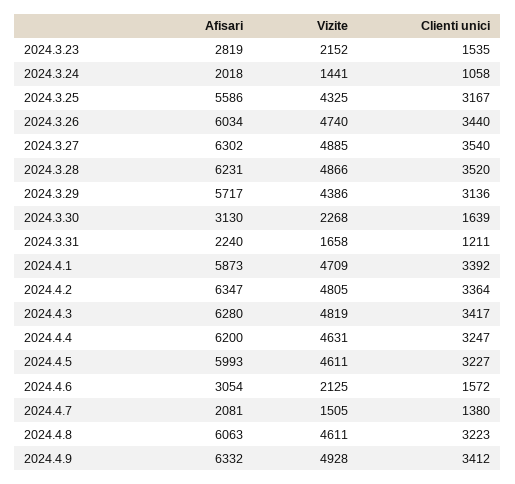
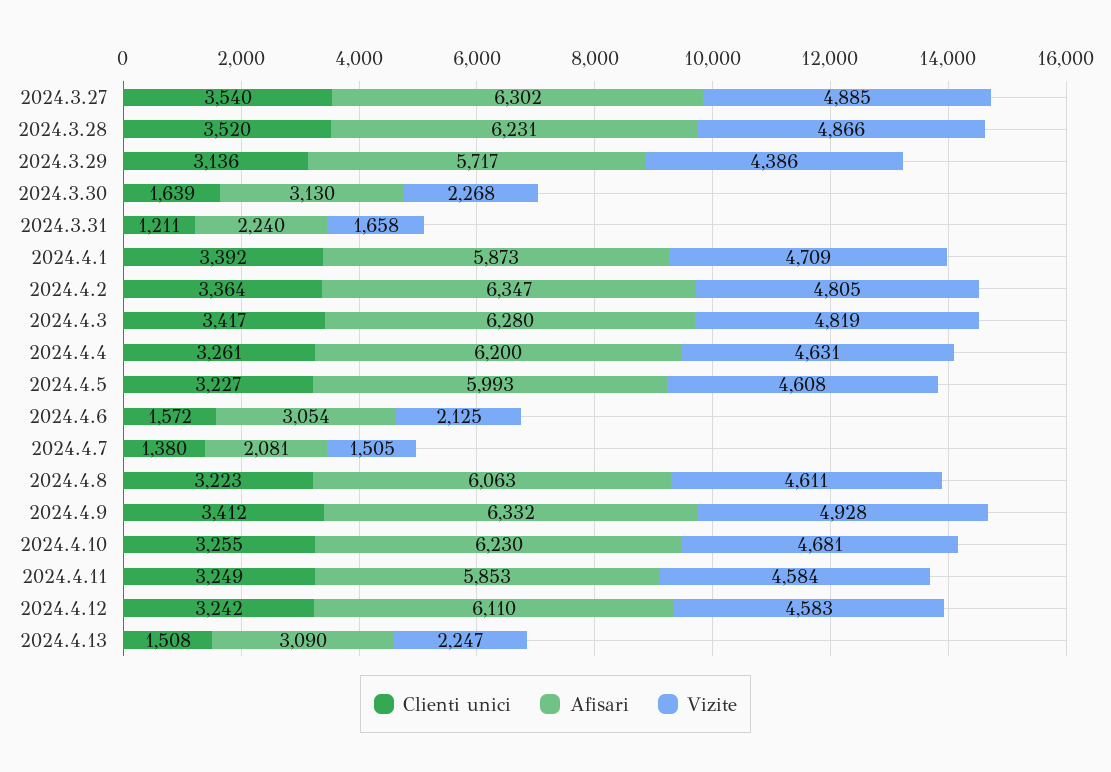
Afisari, 2024.3.23: 2819 -> none
Vizite, 2024.3.23: 2152 -> none
Clienti unici, 2024.3.23: 1535 -> none
Afisari, 2024.3.24: 2018 -> none
Vizite, 2024.3.24: 1441 -> none
Clienti unici, 2024.3.24: 1058 -> none
Afisari, 2024.3.25: 5586 -> none
Vizite, 2024.3.25: 4325 -> none
Clienti unici, 2024.3.25: 3167 -> none
Afisari, 2024.3.26: 6034 -> none
Vizite, 2024.3.26: 4740 -> none
Clienti unici, 2024.3.26: 3440 -> none
Clienti unici, 2024.4.4: 3247 -> 3261
Vizite, 2024.4.5: 4611 -> 4608
Clienti unici, 2024.4.10: none -> 3255
Afisari, 2024.4.10: none -> 6230
Vizite, 2024.4.10: none -> 4681
Clienti unici, 2024.4.11: none -> 3249
Afisari, 2024.4.11: none -> 5853
Vizite, 2024.4.11: none -> 4584
Clienti unici, 2024.4.12: none -> 3242
Afisari, 2024.4.12: none -> 6110
Vizite, 2024.4.12: none -> 4583
Clienti unici, 2024.4.13: none -> 1508
Afisari, 2024.4.13: none -> 3090
Vizite, 2024.4.13: none -> 2247

